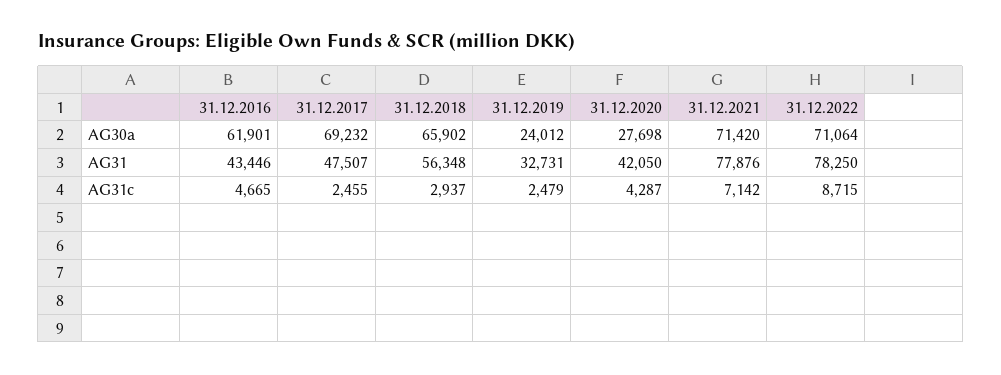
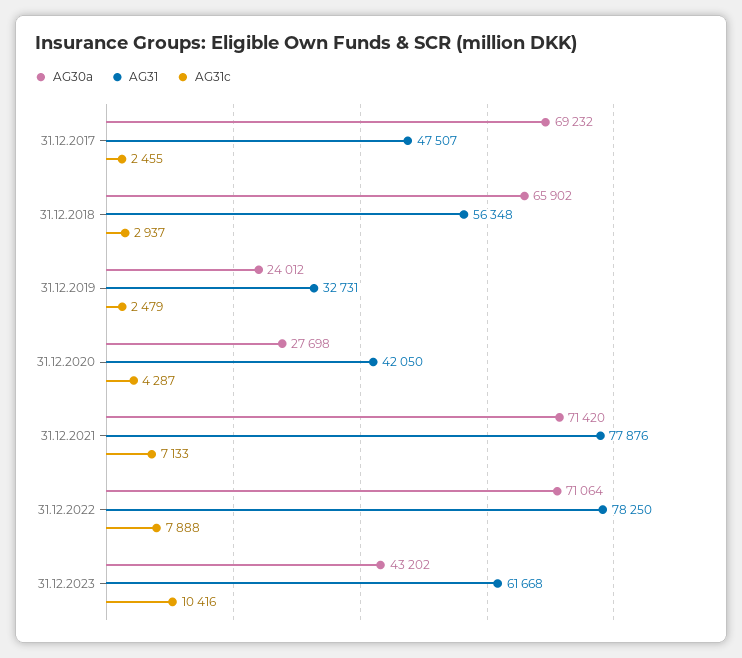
AG30a, 31.12.2016: 61901 -> none
AG31, 31.12.2016: 43446 -> none
AG31c, 31.12.2016: 4665 -> none
AG31c, 31.12.2021: 7142 -> 7133
AG31c, 31.12.2022: 8715 -> 7888
AG30a, 31.12.2023: none -> 43202
AG31, 31.12.2023: none -> 61668
AG31c, 31.12.2023: none -> 10416

